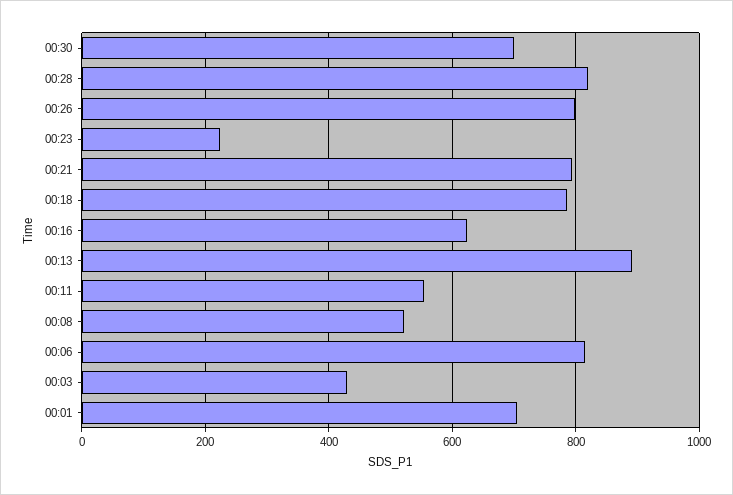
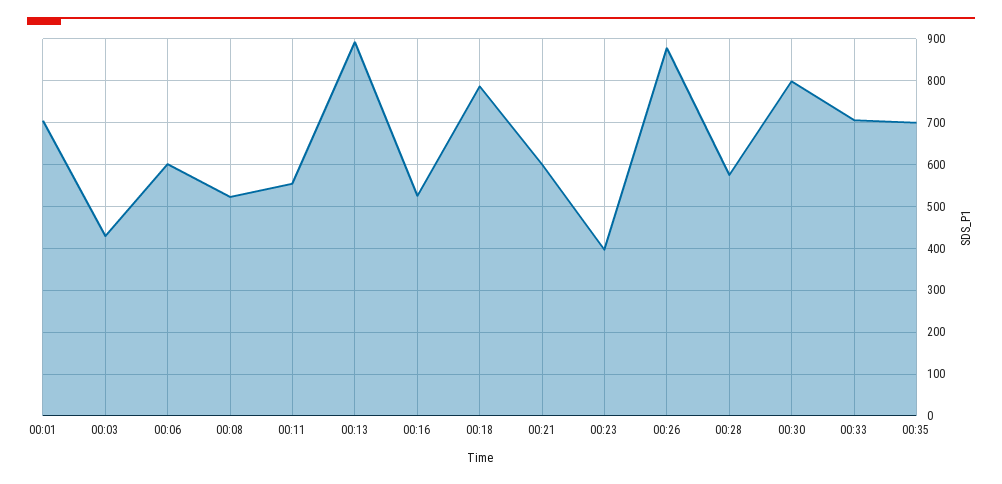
00:30: 700 -> 800
00:28: 820 -> 580
00:26: 800 -> 880
00:23: 220 -> 400
00:21: 800 -> 600
00:16: 620 -> 520
00:06: 820 -> 600
00:33: none -> 700
00:35: none -> 700

